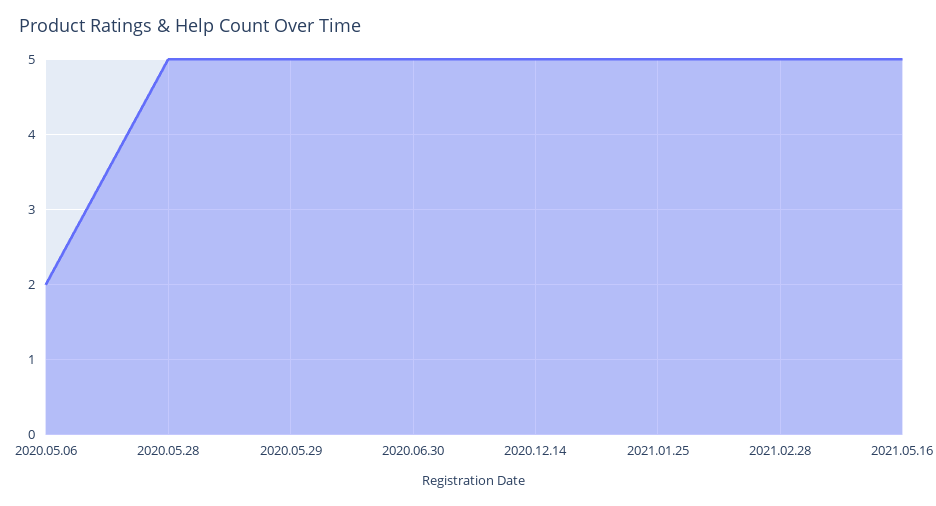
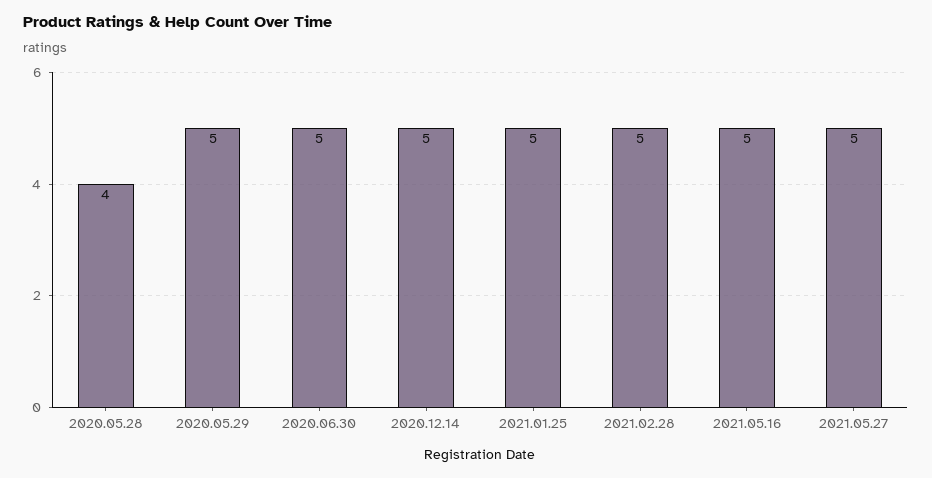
2020.05.06: 2 -> none
2020.05.28: 5 -> 4
2021.05.27: none -> 5

